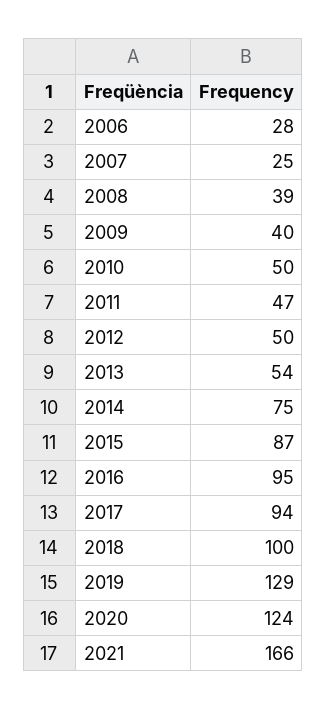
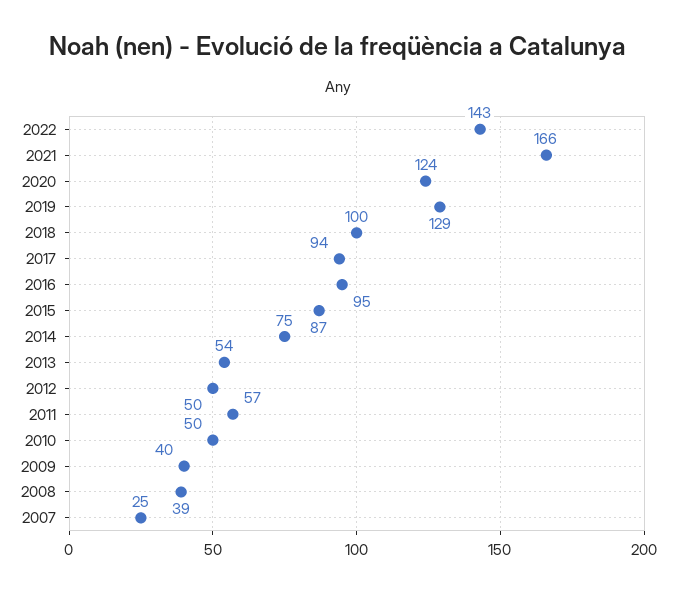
2006: 28 -> none
2011: 47 -> 57
2022: none -> 143

